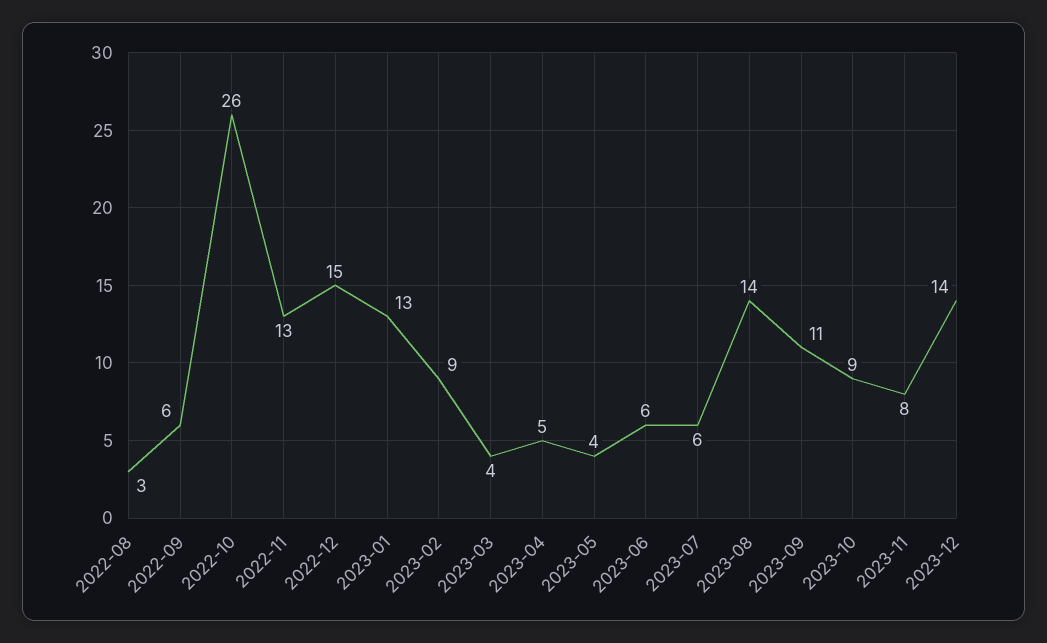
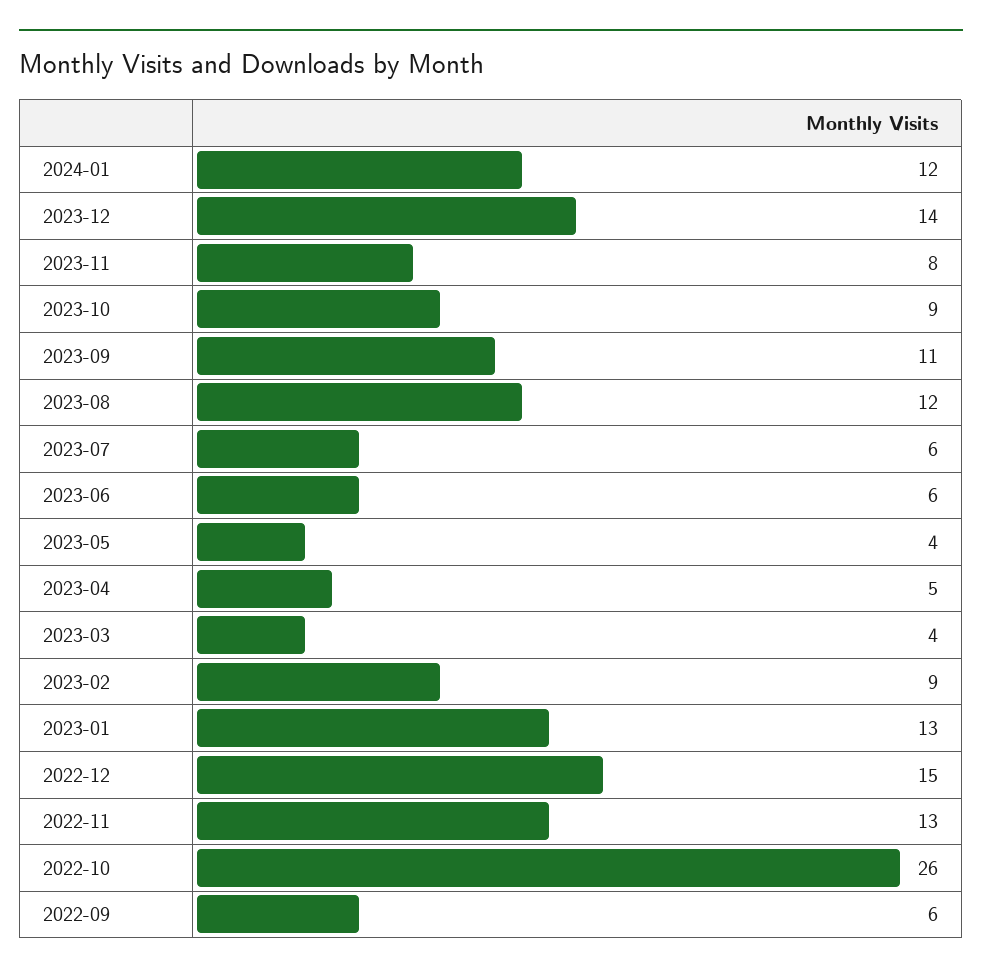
2022-08: 3 -> none
2023-08: 14 -> 12
2024-01: none -> 12

